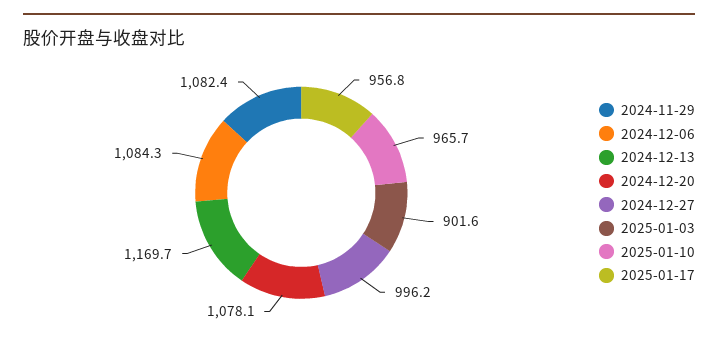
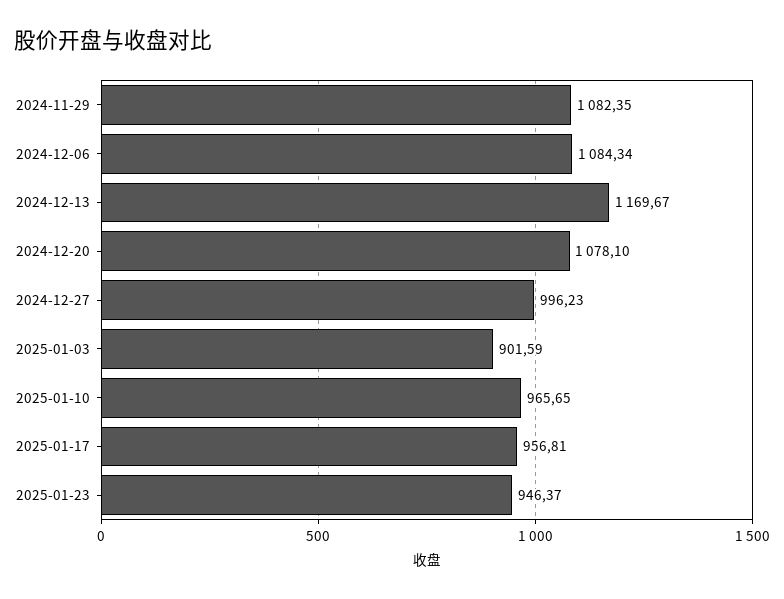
2025-01-23: none -> 946.37

